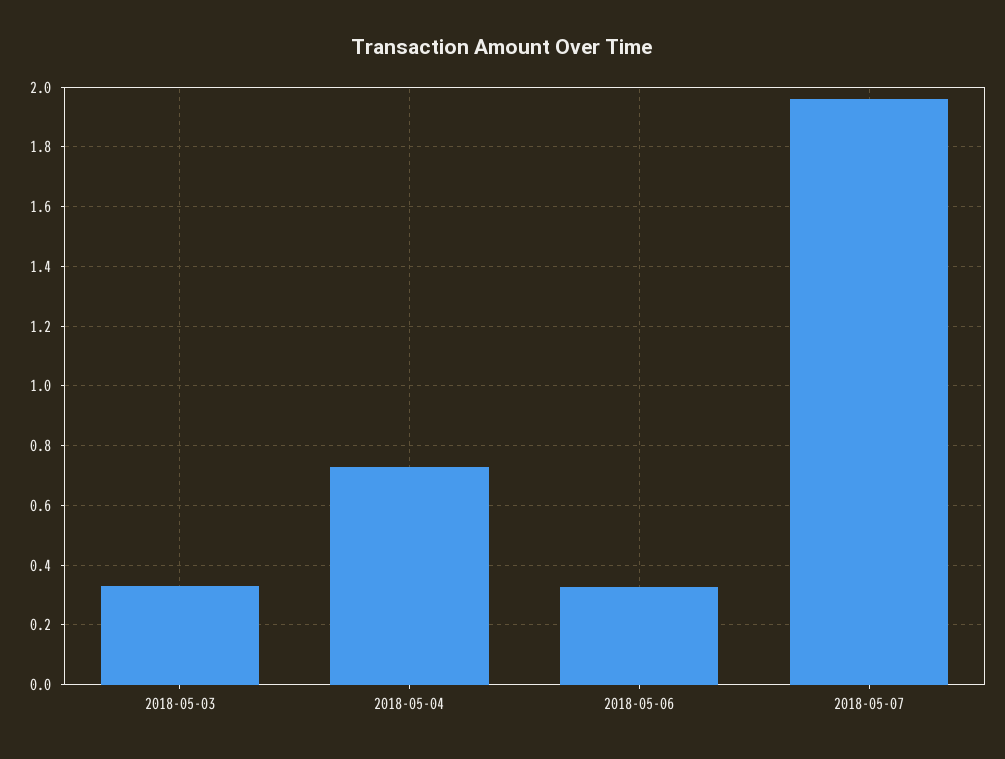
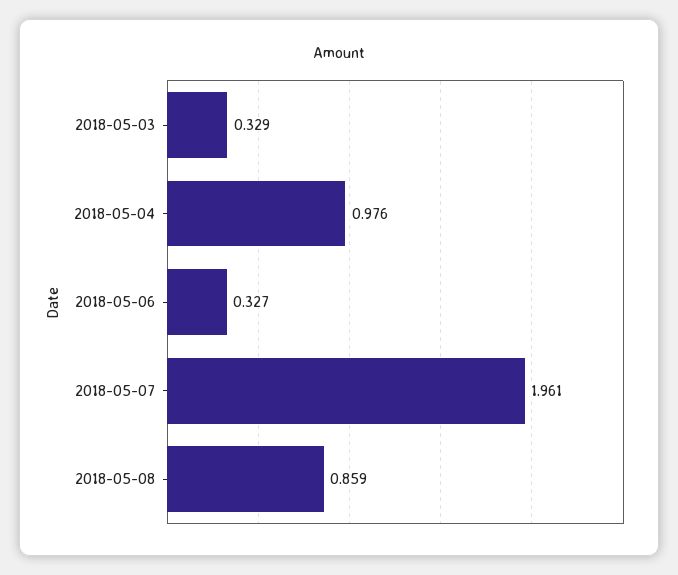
2018-05-04: 0.725 -> 0.976
2018-05-08: none -> 0.859

